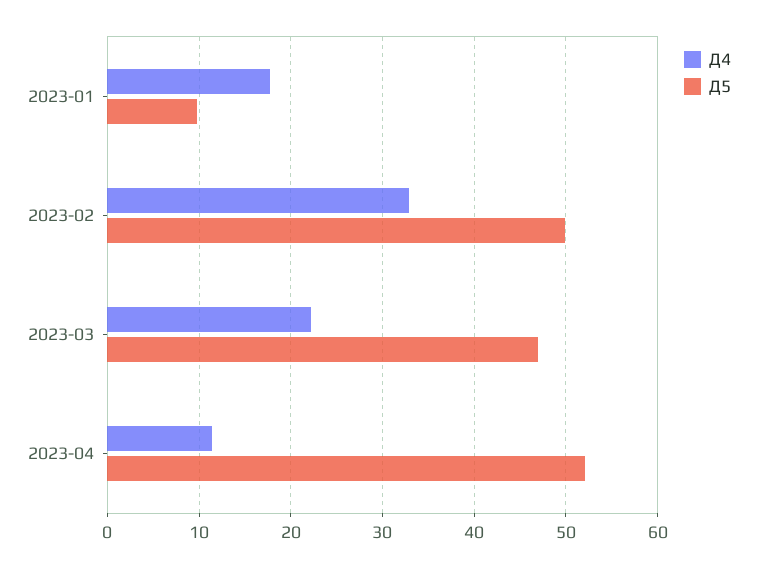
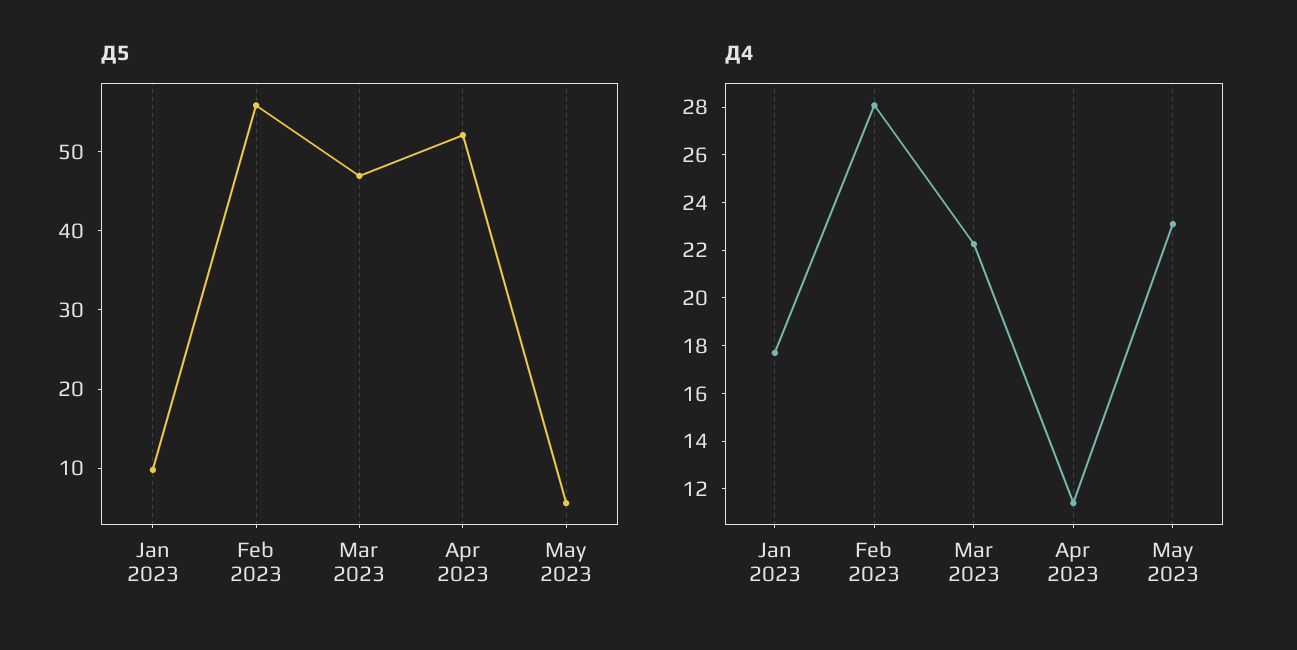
Д4, 2023-02: 33 -> 28
Д5, 2023-02: 50 -> 56
Д5, May 2023: none -> 6
Д4, May 2023: none -> 23

